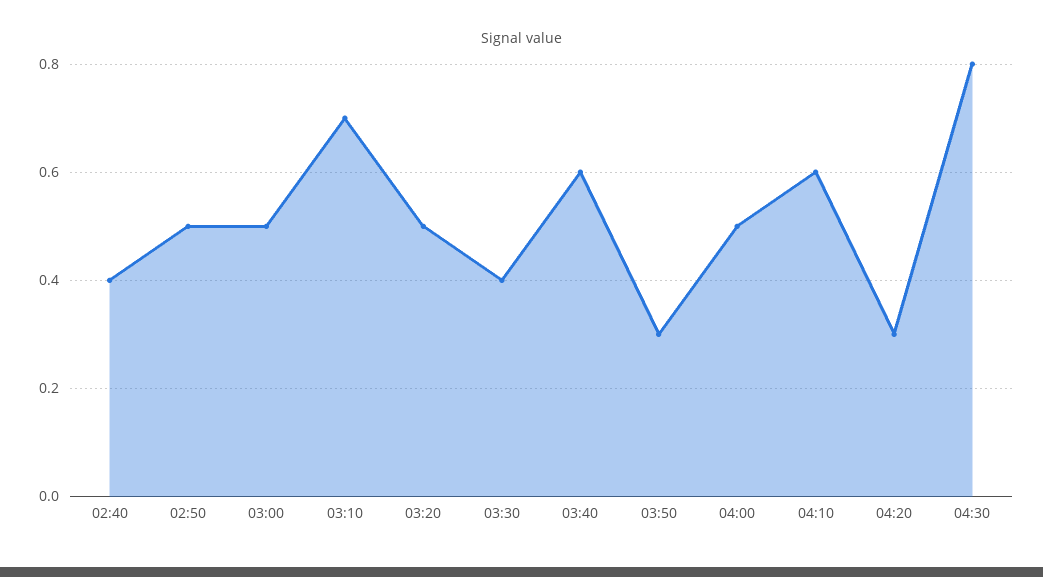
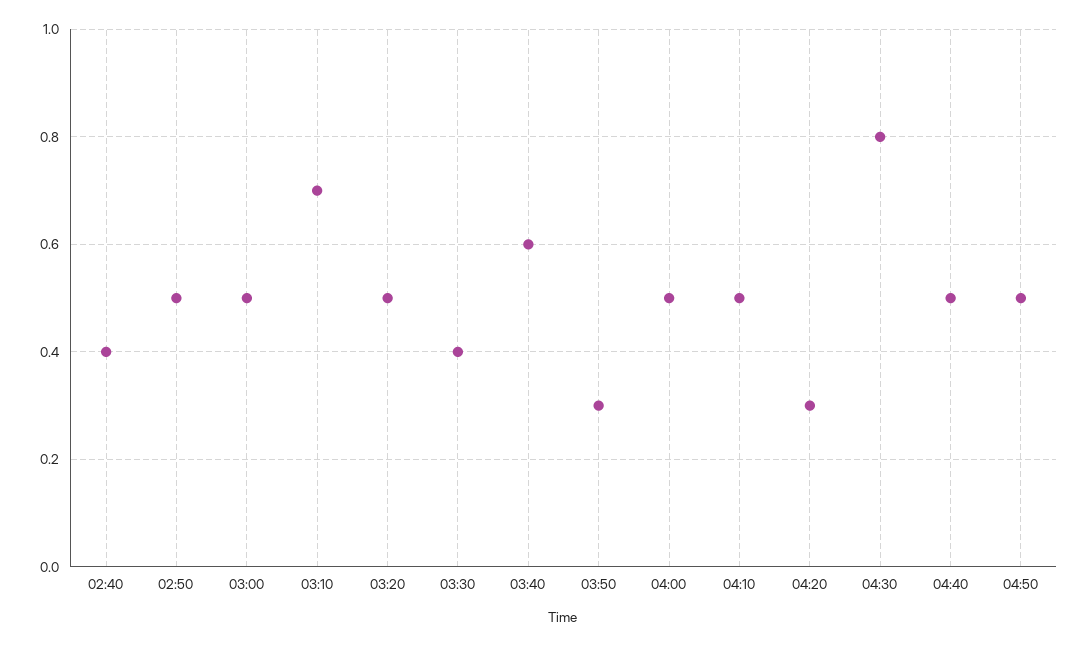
04:10: 0.6 -> 0.5
04:40: none -> 0.5
04:50: none -> 0.5

